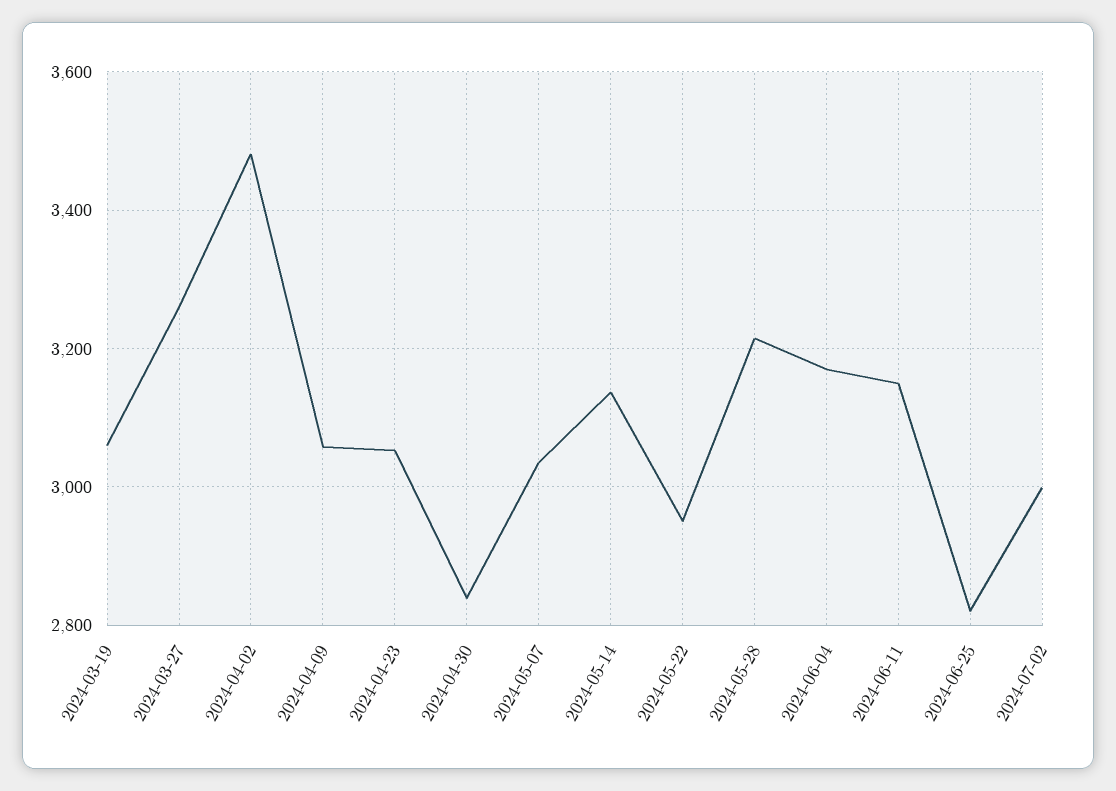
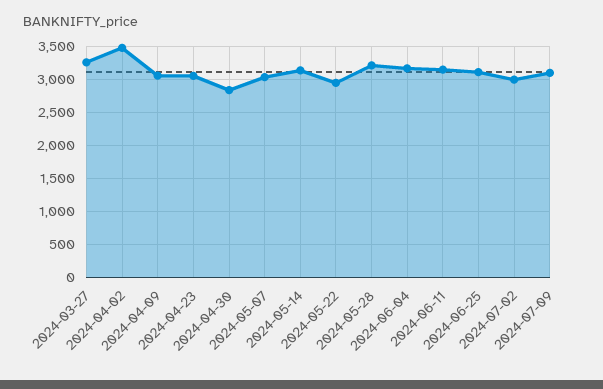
2024-03-19: 3060 -> none
2024-06-25: 2820 -> 3100
2024-07-09: none -> 3100

